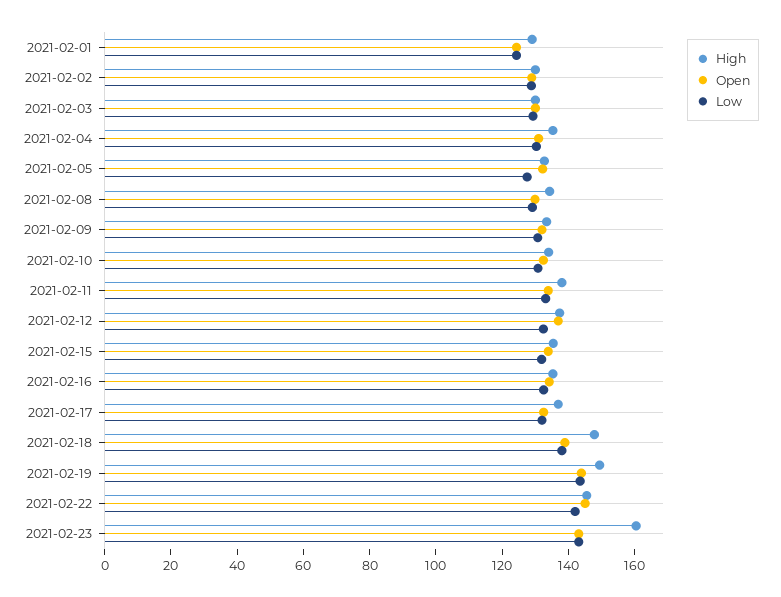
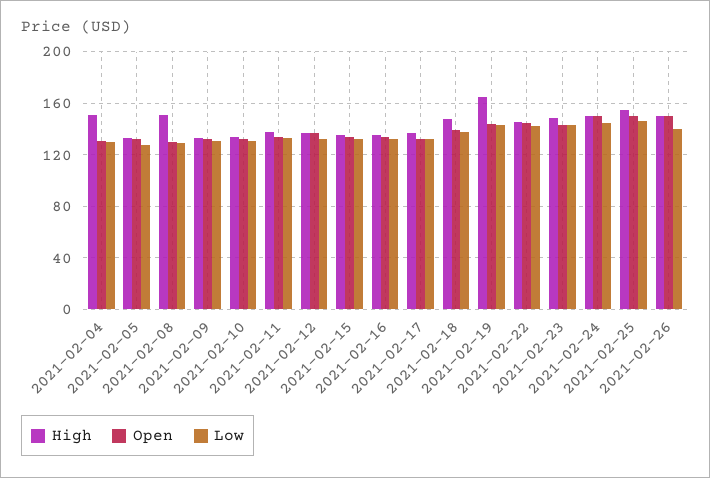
High, 2021-02-01: 130 -> none
Open, 2021-02-01: 125 -> none
Low, 2021-02-01: 125 -> none
High, 2021-02-02: 130 -> none
Open, 2021-02-02: 130 -> none
Low, 2021-02-02: 130 -> none
High, 2021-02-03: 130 -> none
Open, 2021-02-03: 130 -> none
Low, 2021-02-03: 130 -> none
High, 2021-02-04: 135 -> 150
High, 2021-02-08: 135 -> 150
High, 2021-02-19: 150 -> 165
High, 2021-02-23: 160 -> 150
High, 2021-02-24: none -> 150
Open, 2021-02-24: none -> 150
Low, 2021-02-24: none -> 145
High, 2021-02-25: none -> 155
Open, 2021-02-25: none -> 150
Low, 2021-02-25: none -> 145
High, 2021-02-26: none -> 150
Open, 2021-02-26: none -> 150
Low, 2021-02-26: none -> 140

